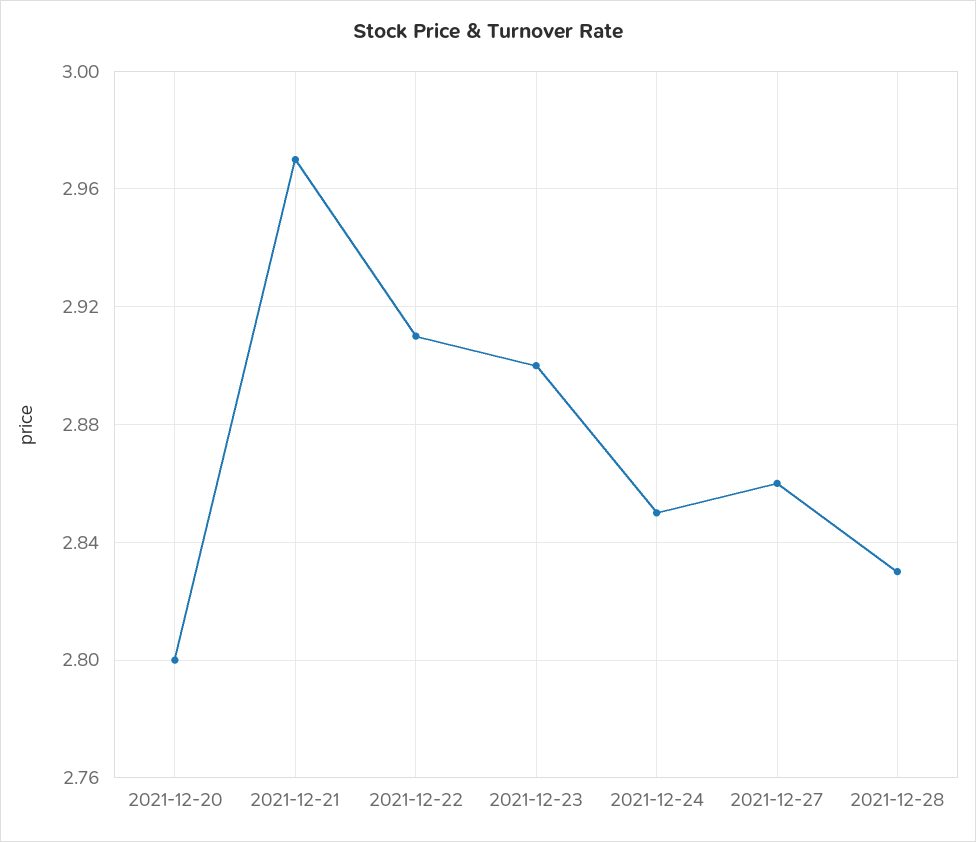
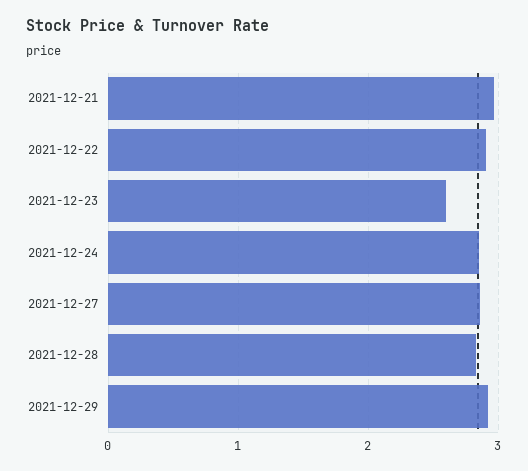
2021-12-20: 2.8 -> none
2021-12-23: 2.9 -> 2.6
2021-12-29: none -> 2.9

